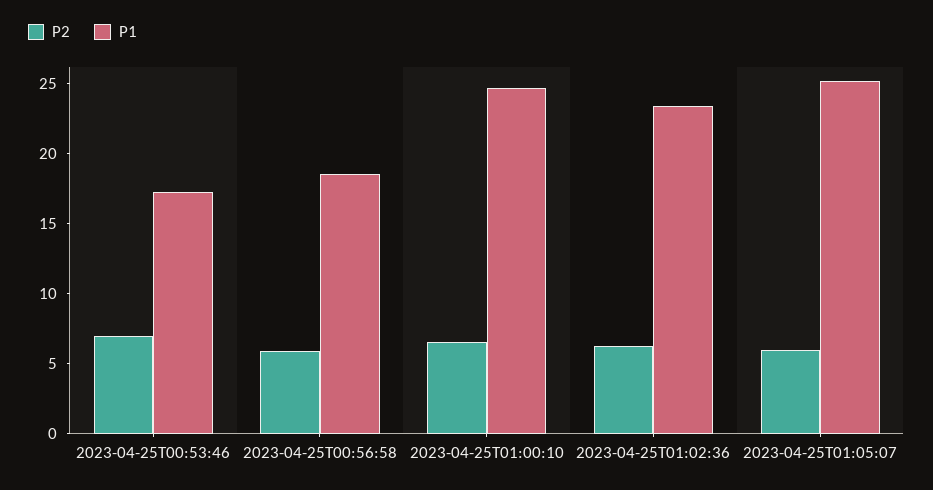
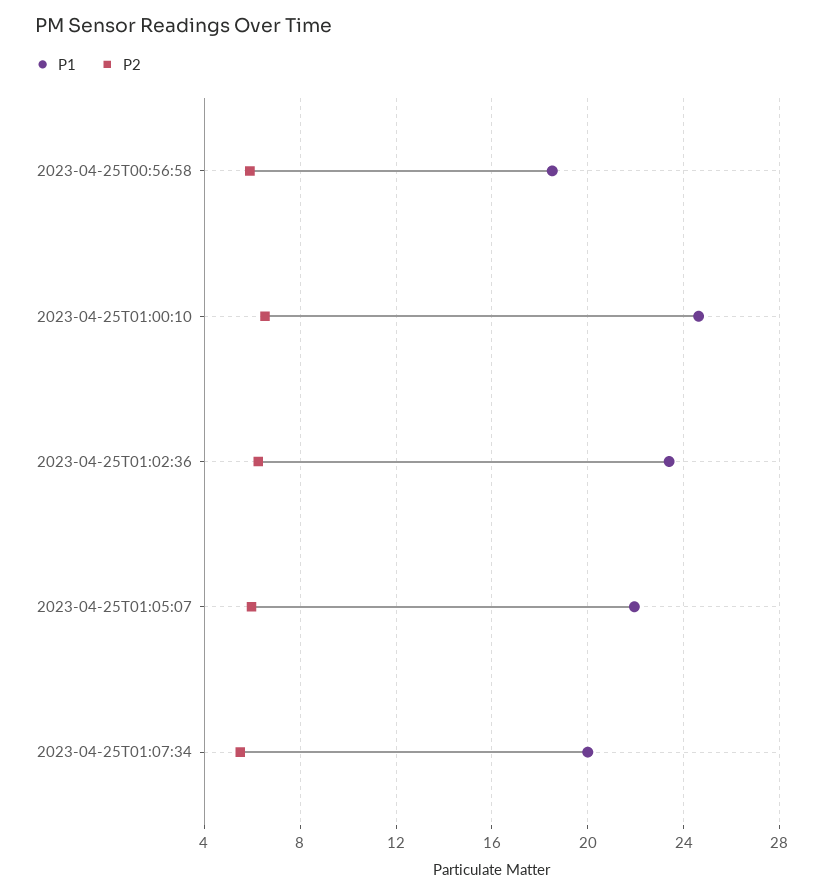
P2, 2023-04-25T00:53:46: 7 -> none
P1, 2023-04-25T00:53:46: 17 -> none
P1, 2023-04-25T01:05:07: 25 -> 22
P1, 2023-04-25T01:07:34: none -> 20
P2, 2023-04-25T01:07:34: none -> 5.5

